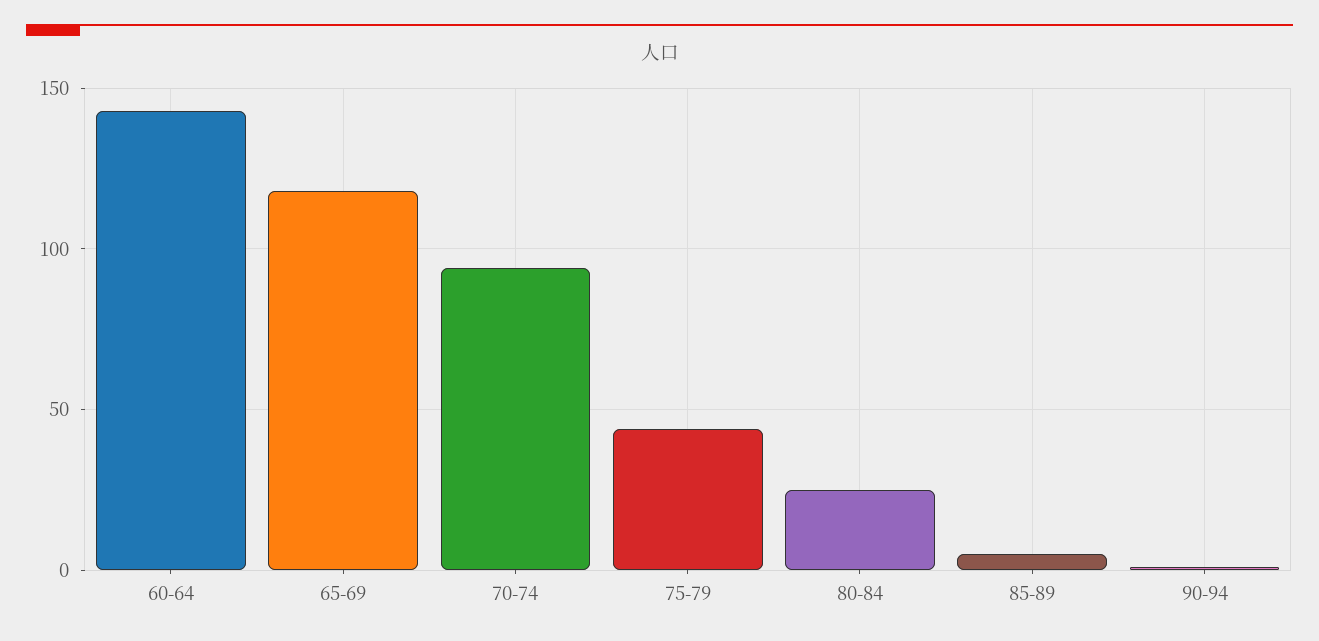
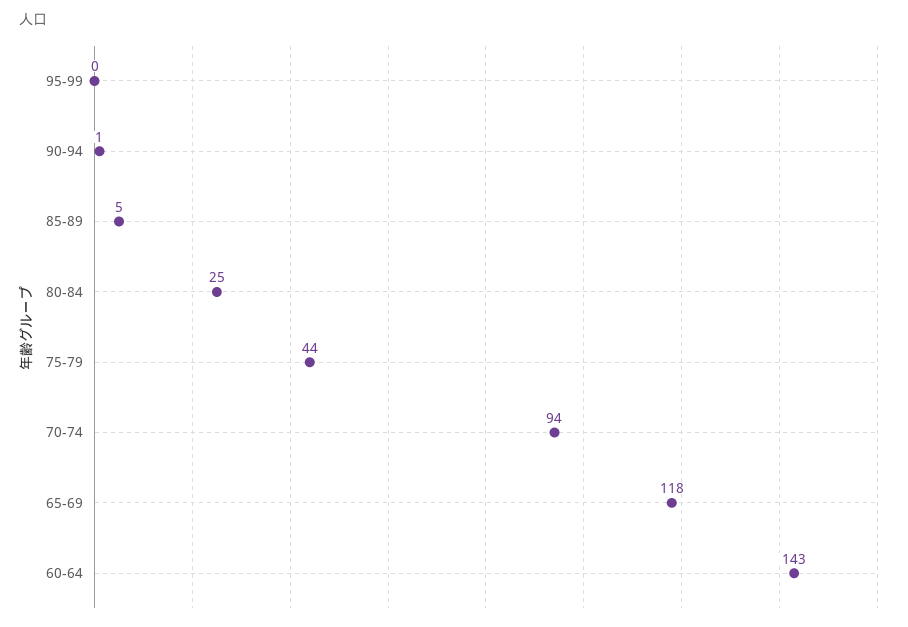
95-99: none -> 0

